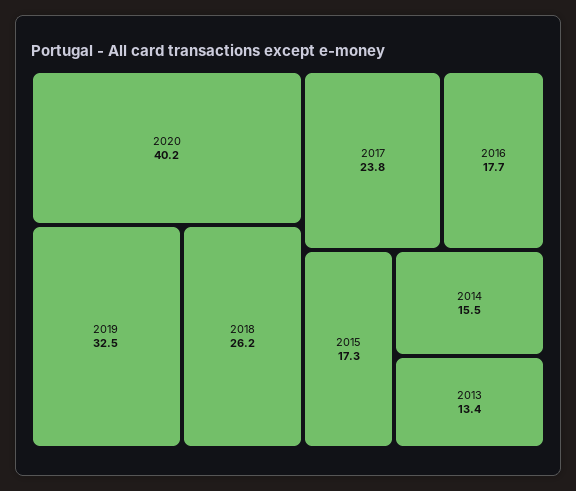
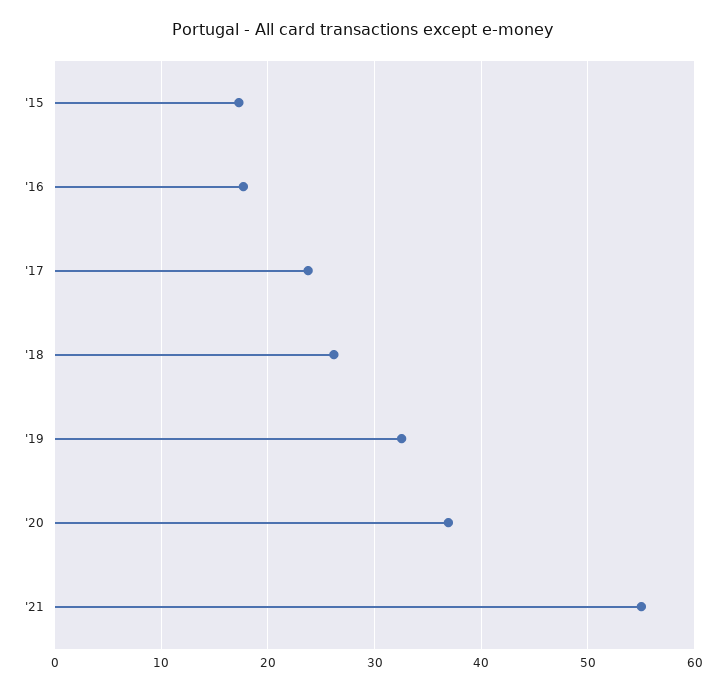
2020: 40.2 -> 37
2014: 15.5 -> none
2013: 13.4 -> none
'21: none -> 55

